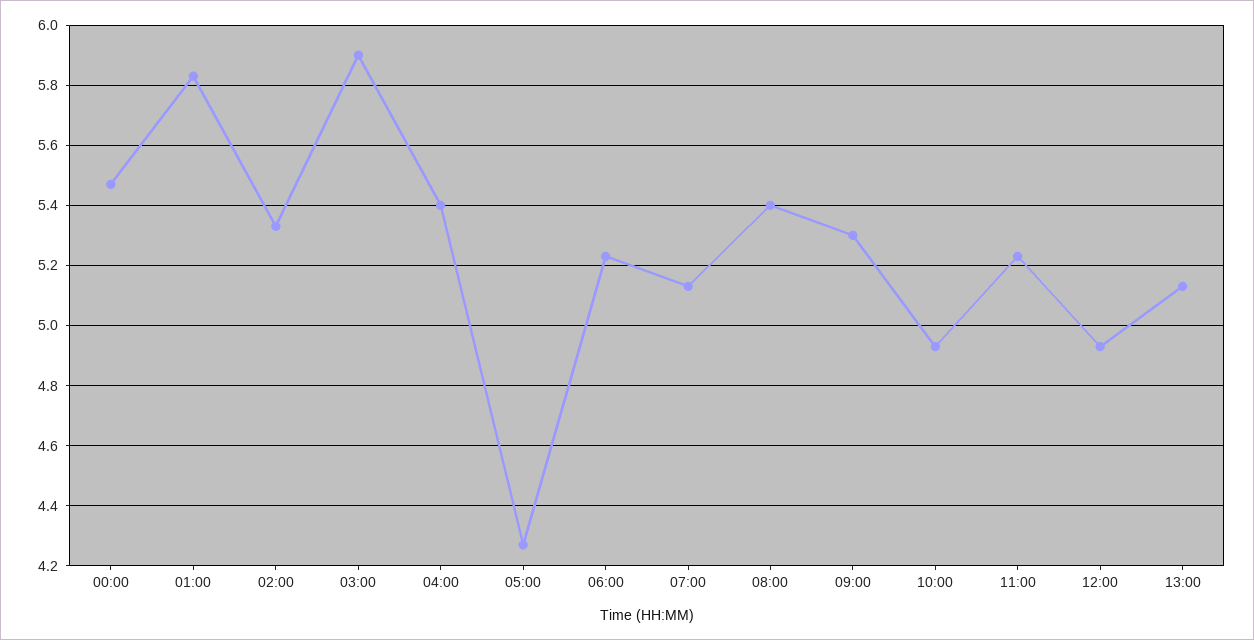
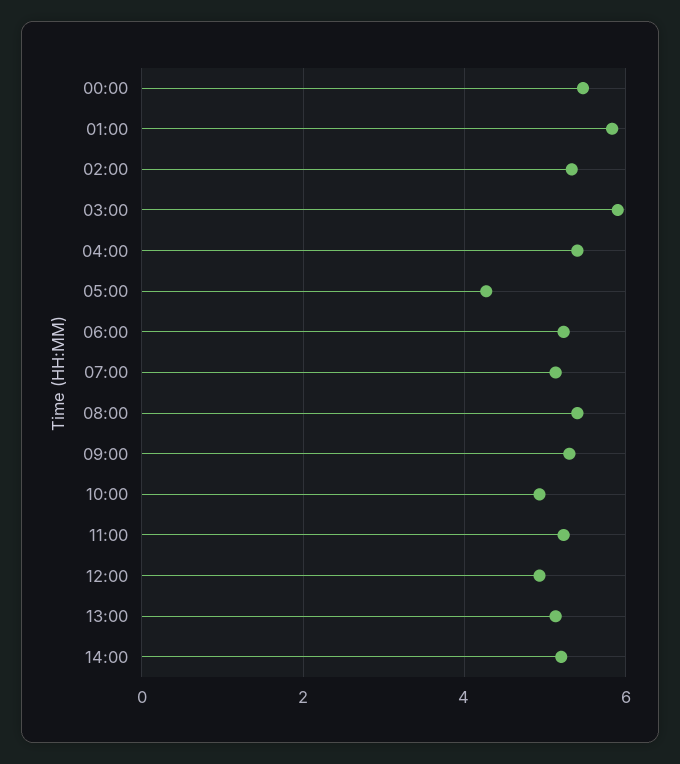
14:00: none -> 5.2

